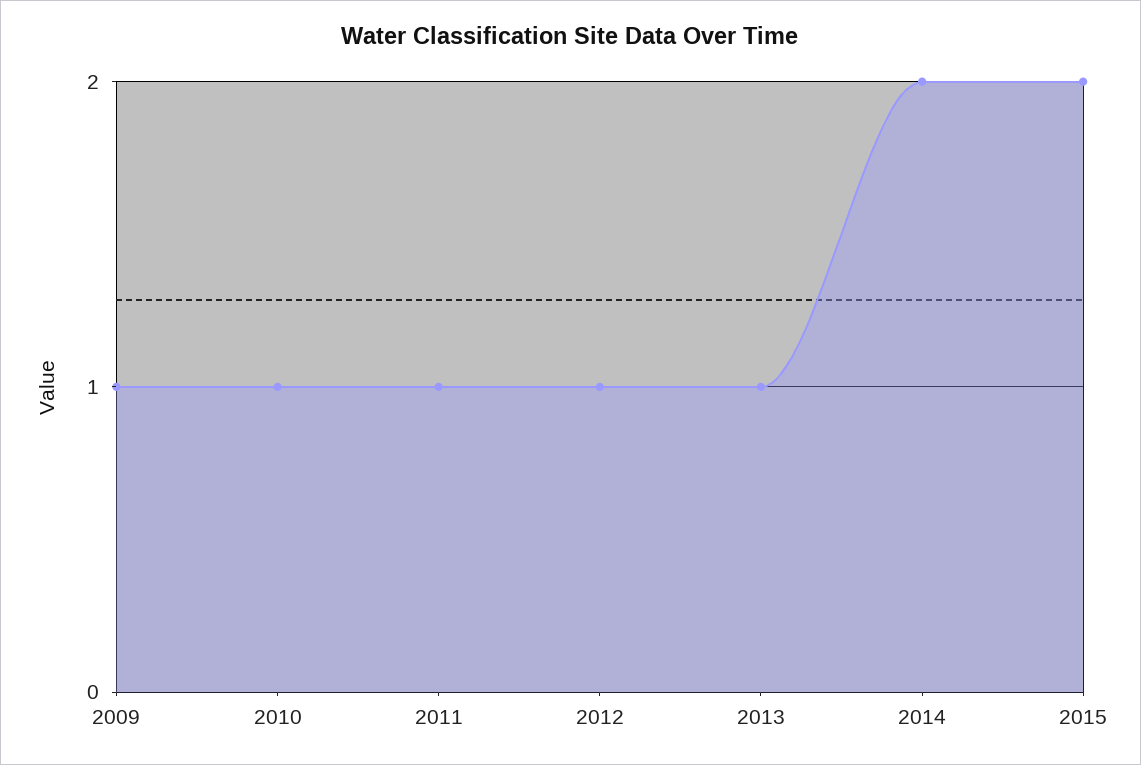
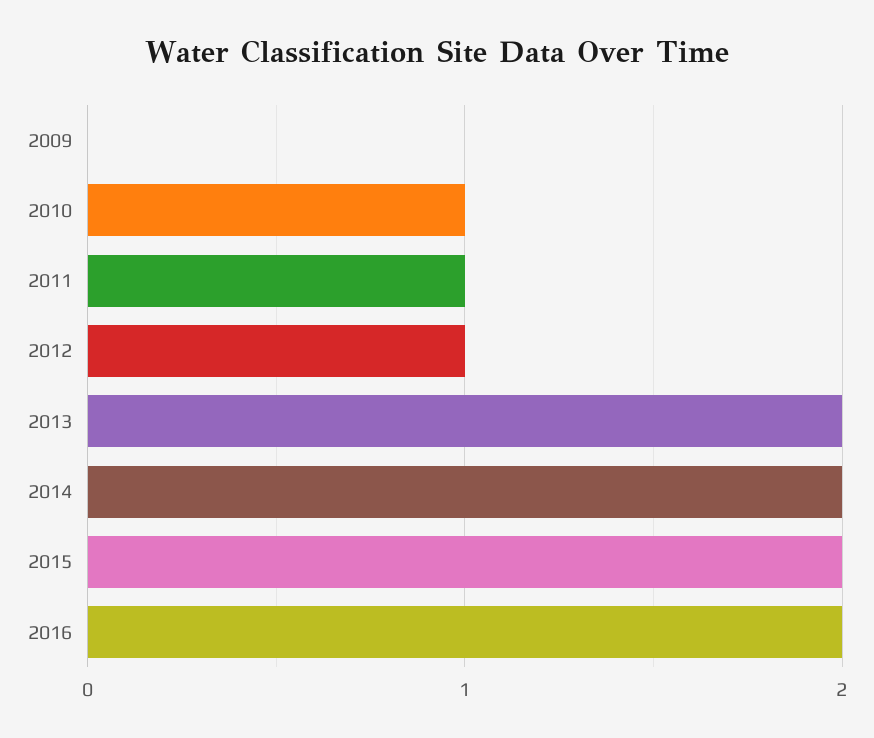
2009: 1 -> 0
2013: 1 -> 2
2016: none -> 2

